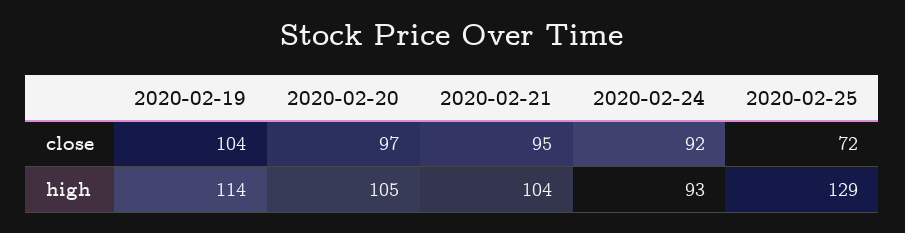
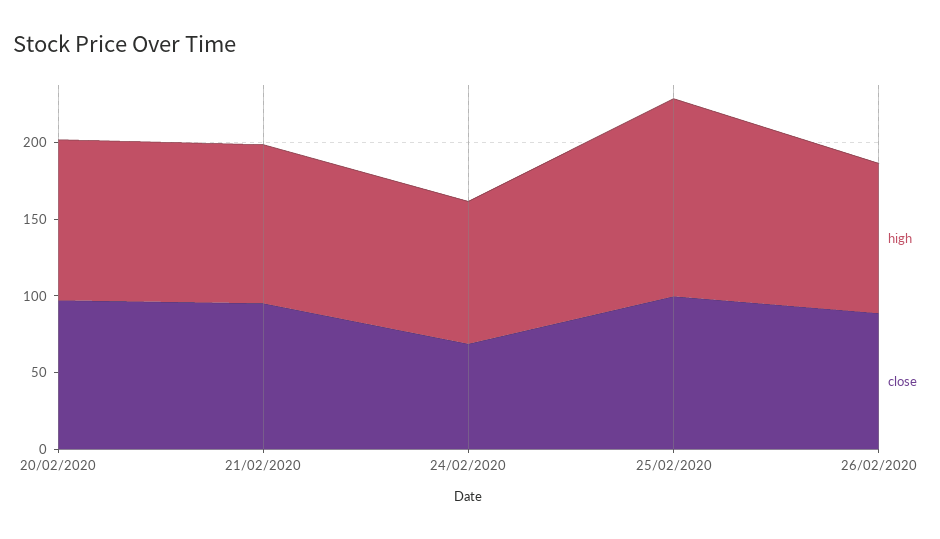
close, 2020-02-19: 104 -> none
close, 2020-02-24: 92 -> 70
close, 2020-02-25: 72 -> 100
high, 2020-02-19: 114 -> none
high, 26/02/2020: none -> 100
close, 26/02/2020: none -> 90

